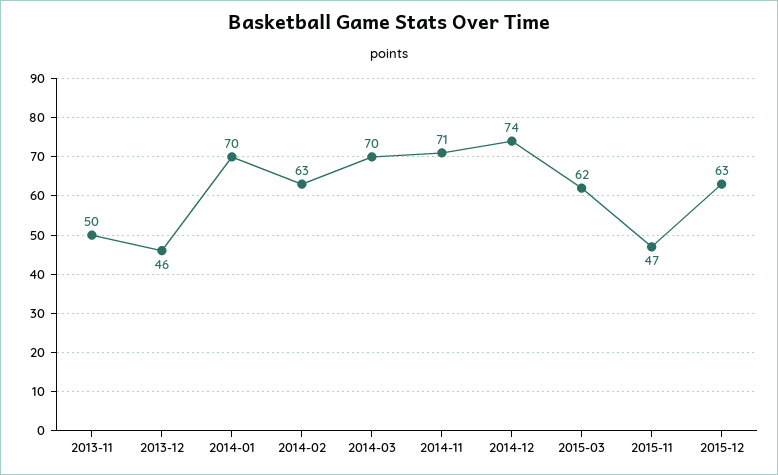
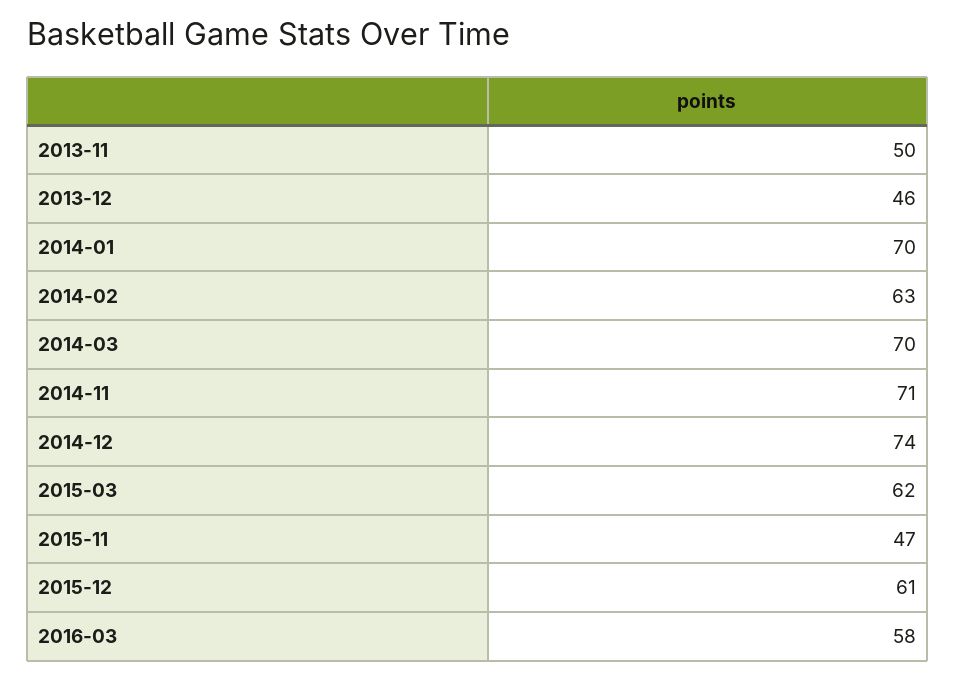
2015-12: 63 -> 61
2016-03: none -> 58

